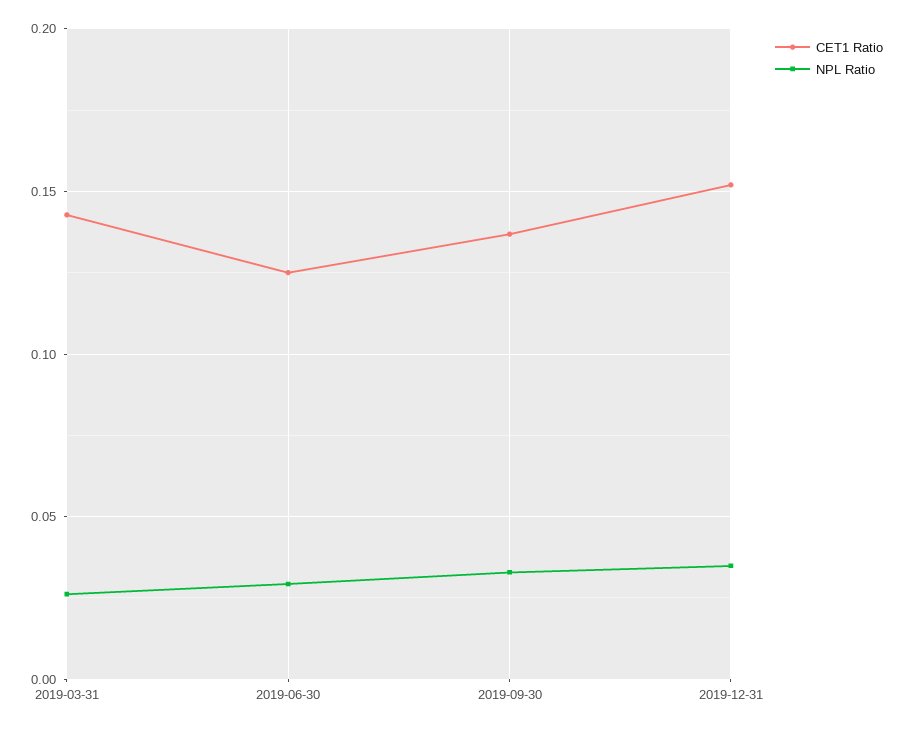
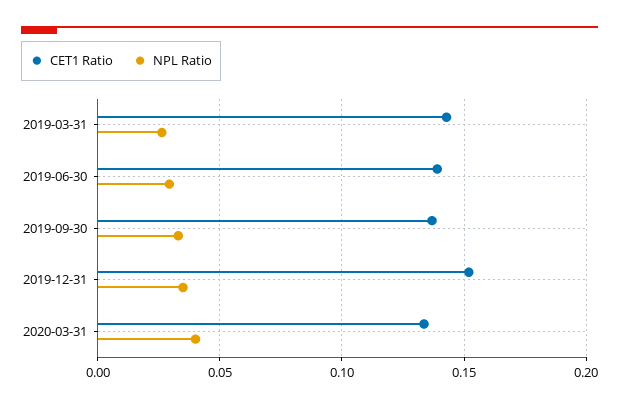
CET1 Ratio, 2019-06-30: 0.125 -> 0.14
CET1 Ratio, 2020-03-31: none -> 0.135
NPL Ratio, 2020-03-31: none -> 0.04

